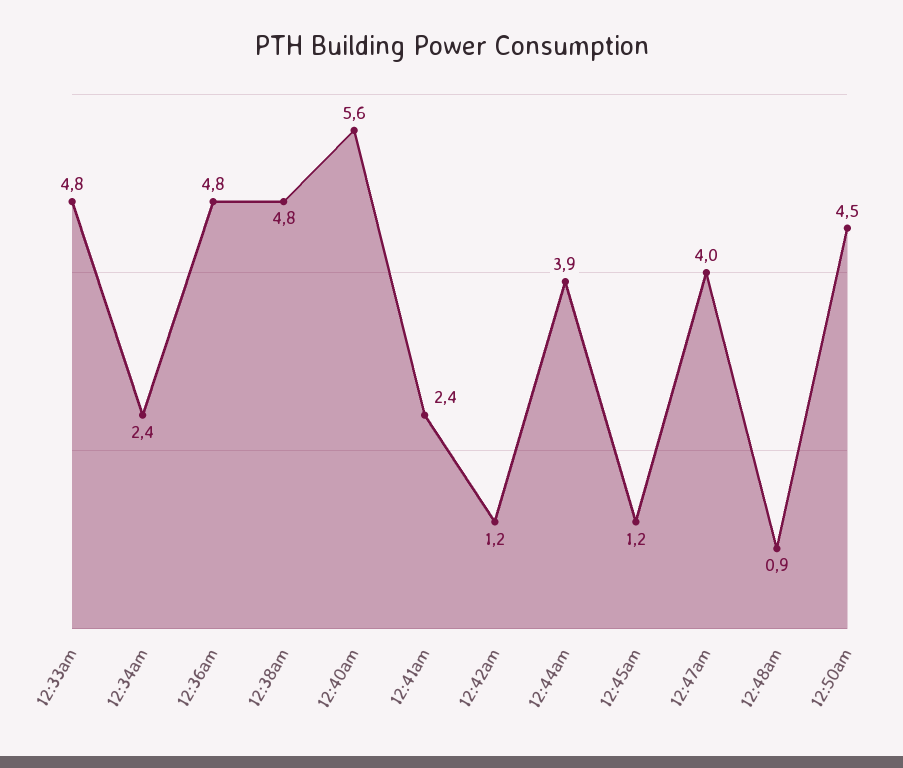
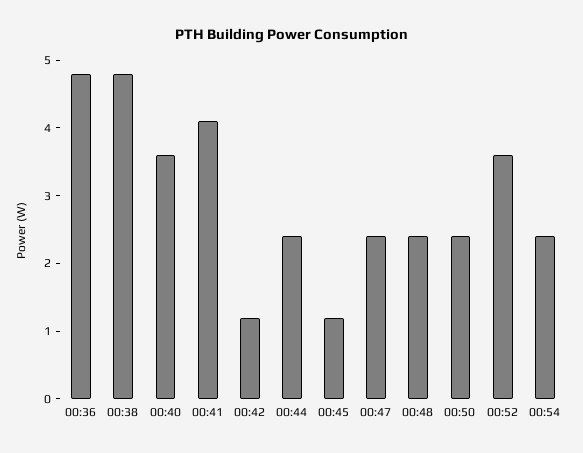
12:33am: 4.8 -> none
12:34am: 2.4 -> none
12:40am: 5.6 -> 3.5
12:41am: 2.4 -> 4
12:44am: 3.9 -> 2.5
12:47am: 4 -> 2.5
12:48am: 0.9 -> 2.5
12:50am: 4.5 -> 2.5
00:52: none -> 3.5
00:54: none -> 2.5

